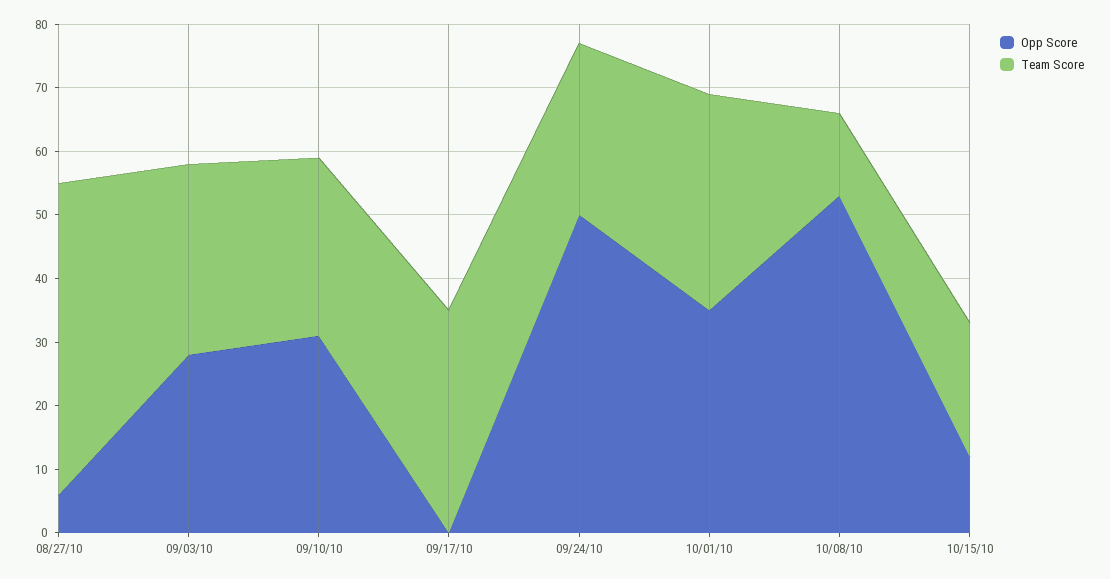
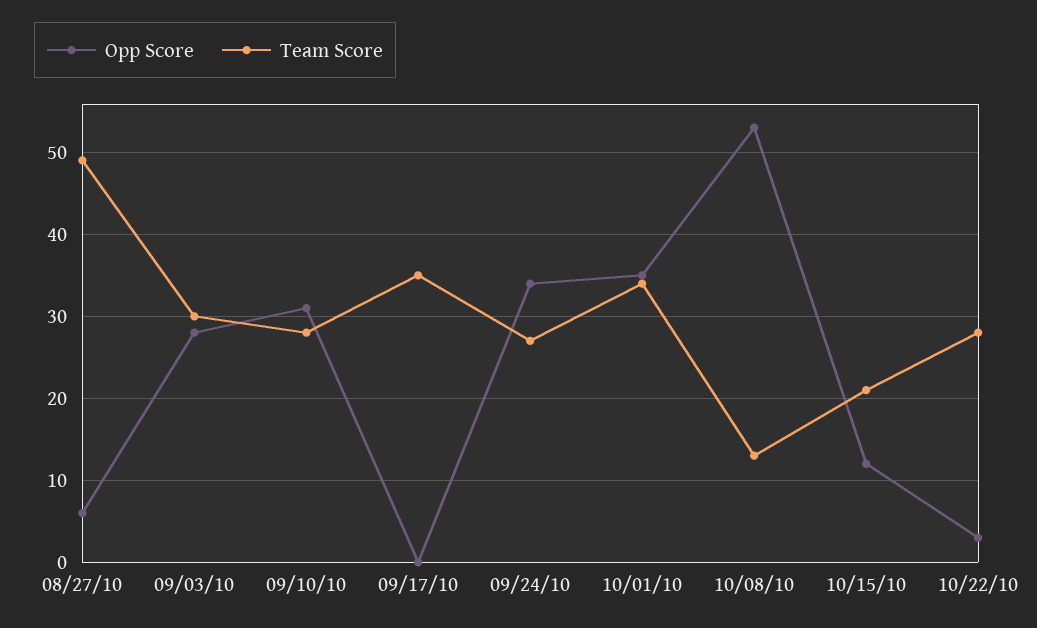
Opp Score, 09/24/10: 50 -> 34
Opp Score, 10/22/10: none -> 3
Team Score, 10/22/10: none -> 28

